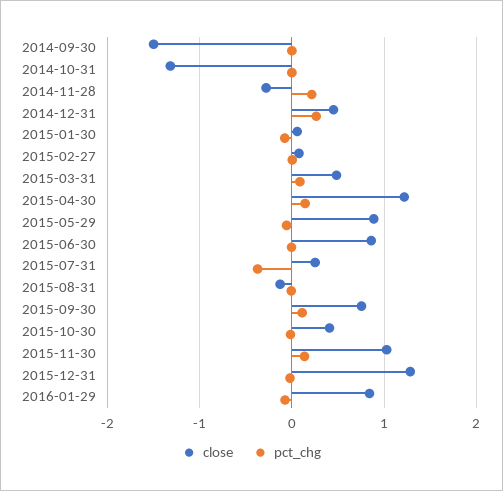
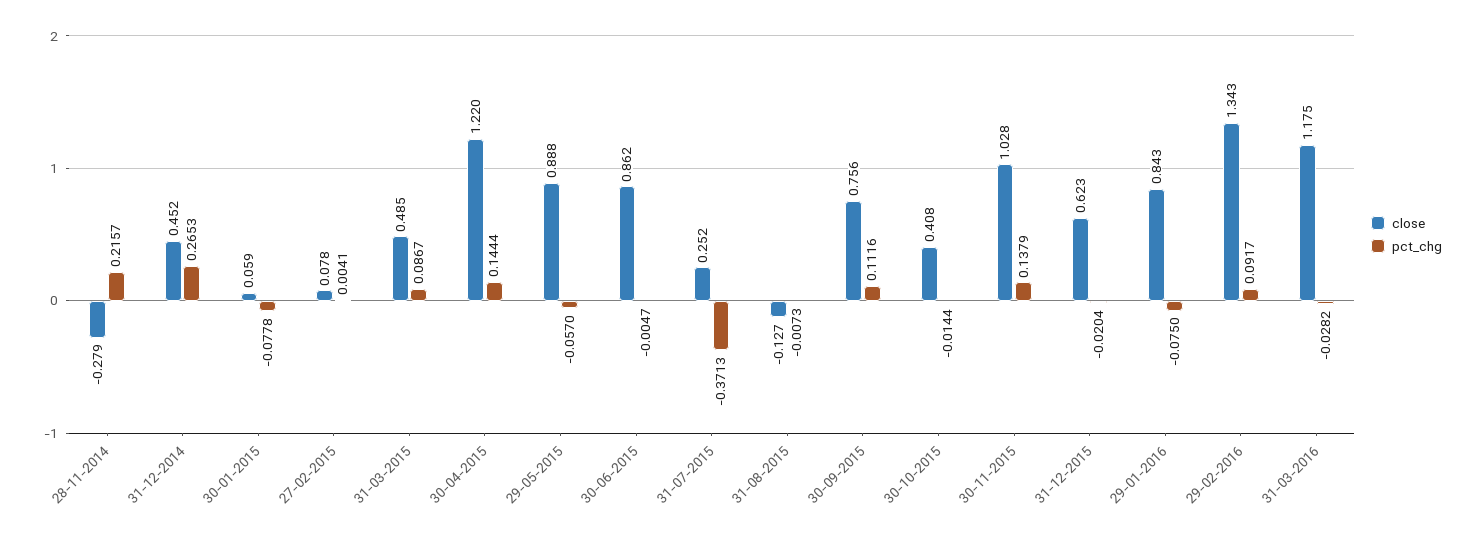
close, 2014-09-30: -1.5 -> none
pct_chg, 2014-09-30: 0 -> none
close, 2014-10-31: -1.3 -> none
pct_chg, 2014-10-31: 0 -> none
close, 2015-12-31: 1.3 -> 0.623
close, 29-02-2016: none -> 1.343
pct_chg, 29-02-2016: none -> 0.0917
close, 31-03-2016: none -> 1.175
pct_chg, 31-03-2016: none -> -0.0282

